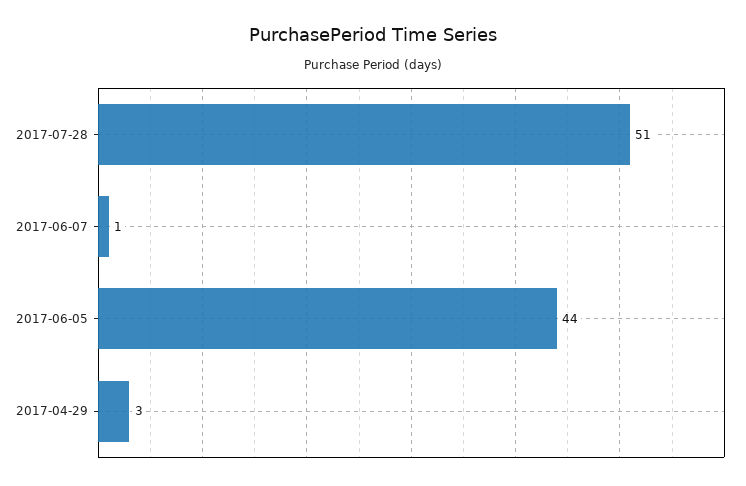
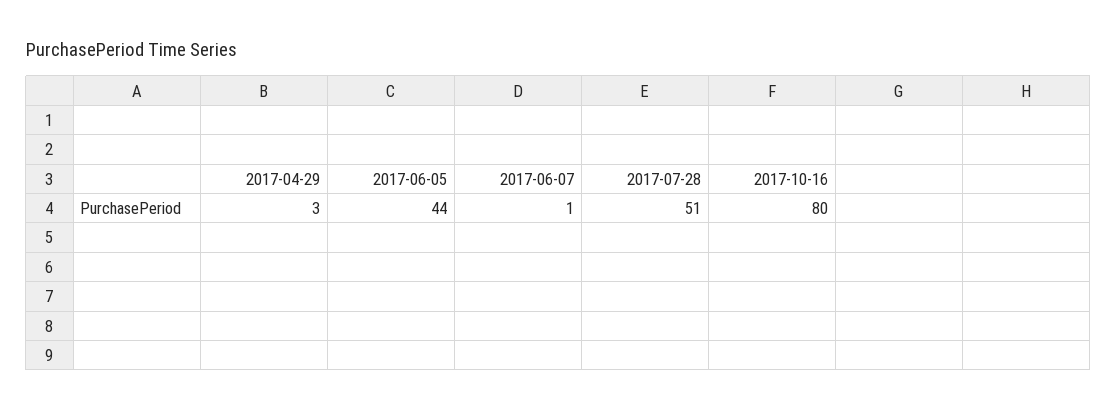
2017-10-16: none -> 80

